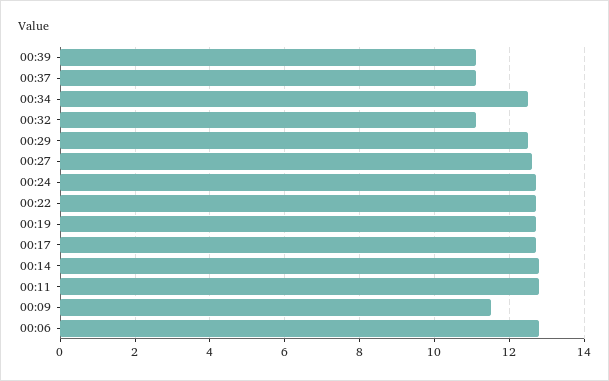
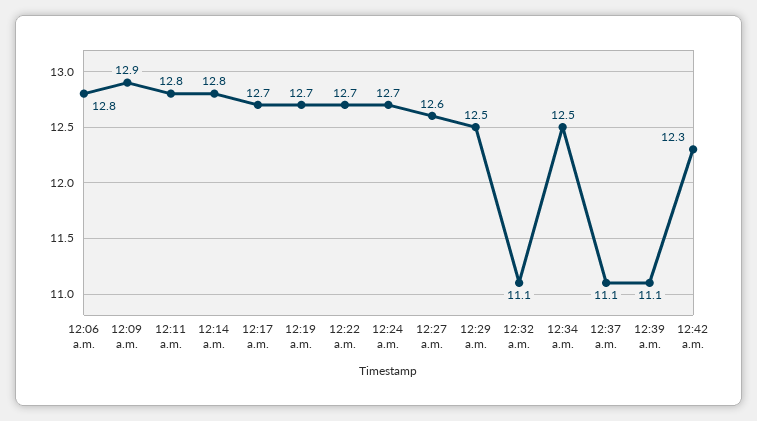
00:09: 11.5 -> 12.9
12:42 a.m.: none -> 12.3

